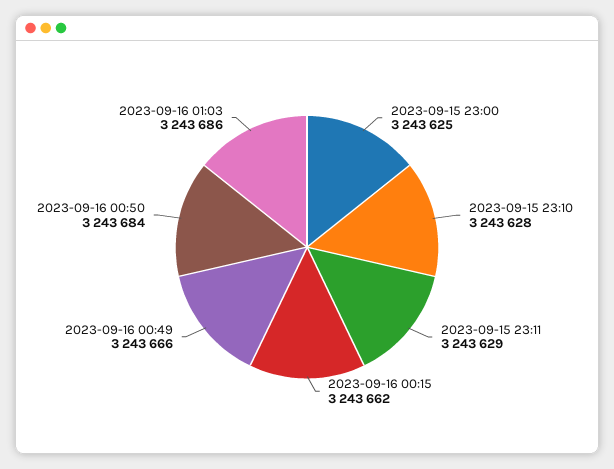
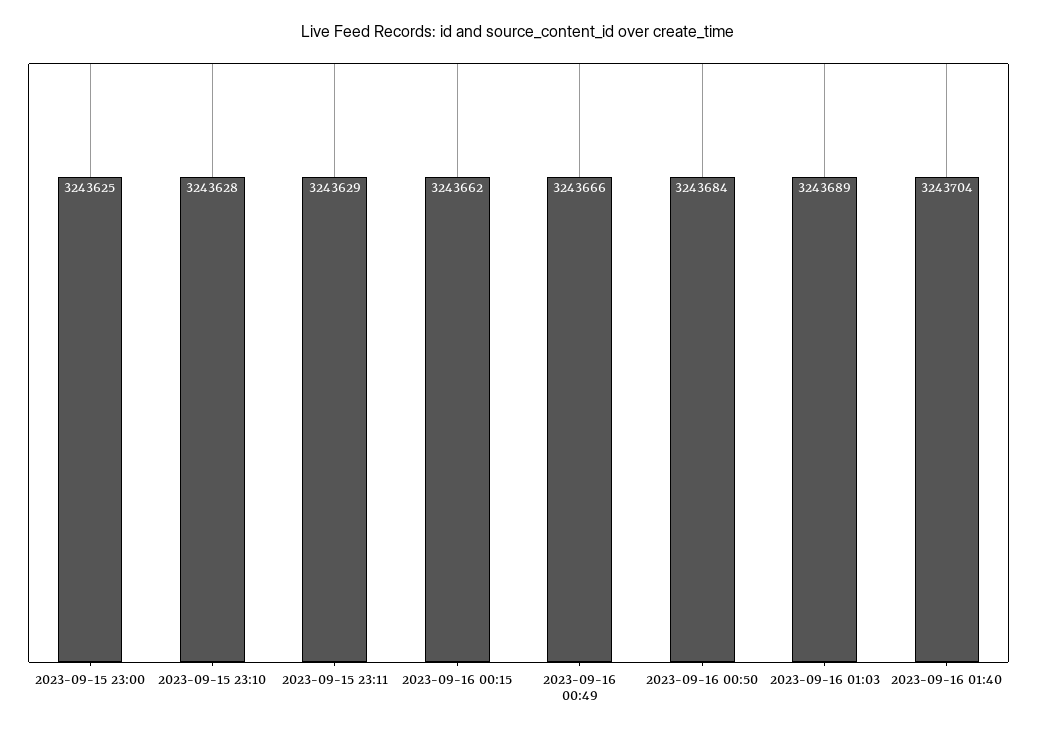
2023-09-16 01:03: 3243686 -> 3243689
2023-09-16 01:40: none -> 3243704

